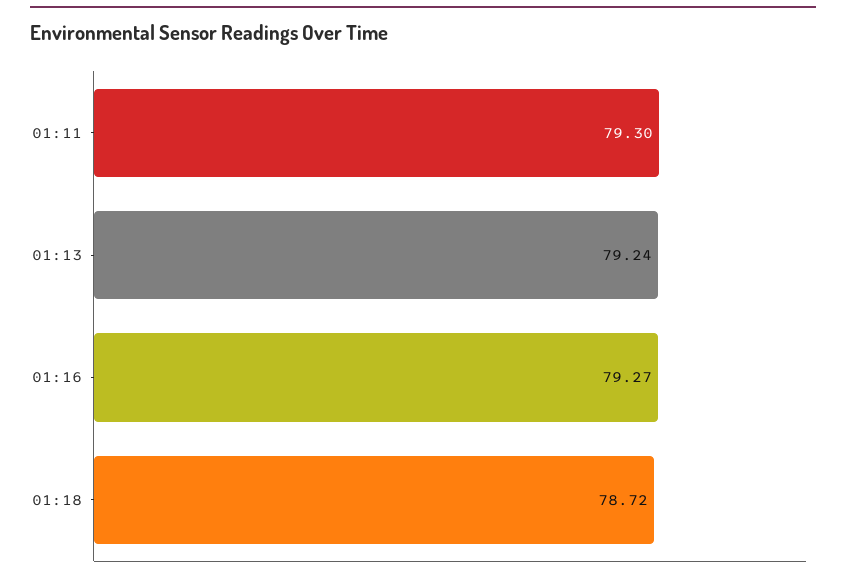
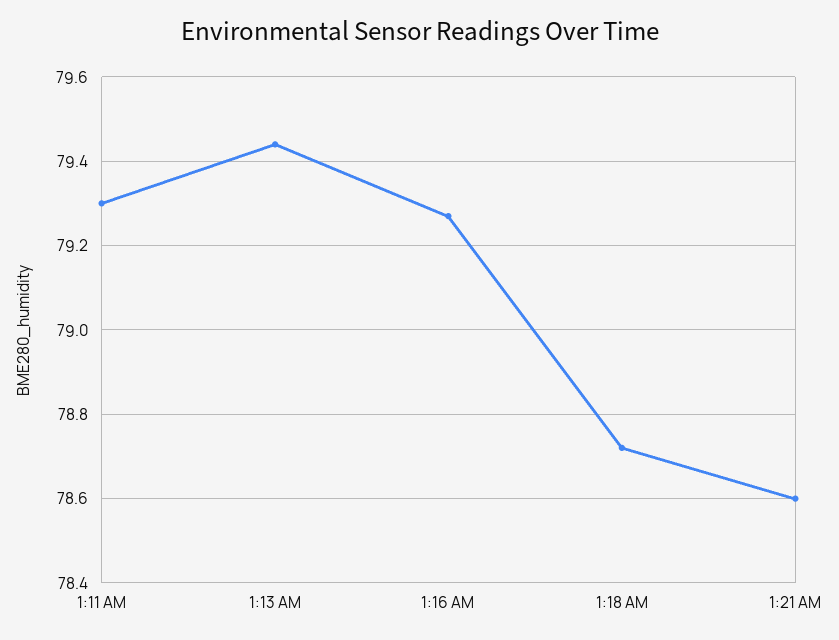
01:13: 79.24 -> 79.45
1:21 AM: none -> 78.6

